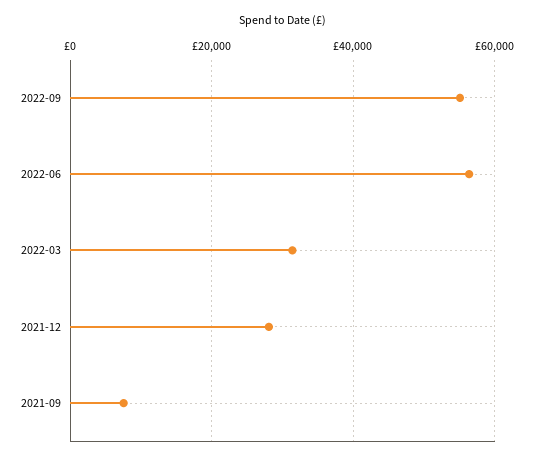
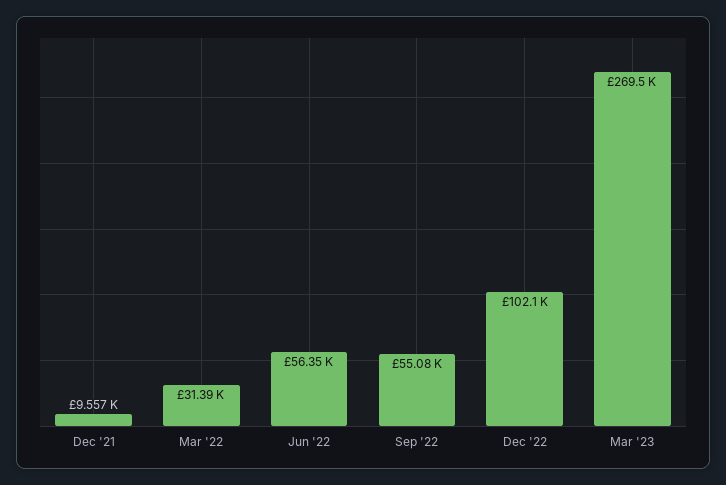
2021-12: 28000 -> 9557
2021-09: 8000 -> none
Dec '22: none -> 102100
Mar '23: none -> 269500

